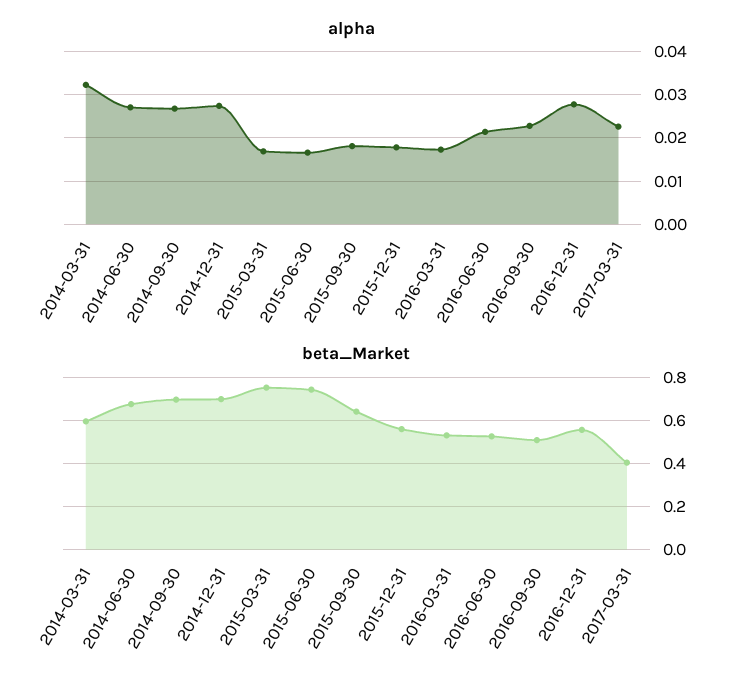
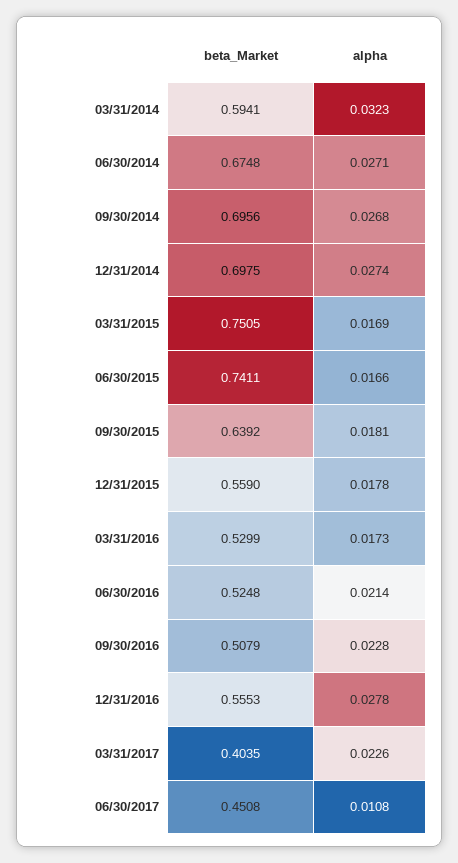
beta_Market, 06/30/2017: none -> 0.4508
alpha, 06/30/2017: none -> 0.0108

